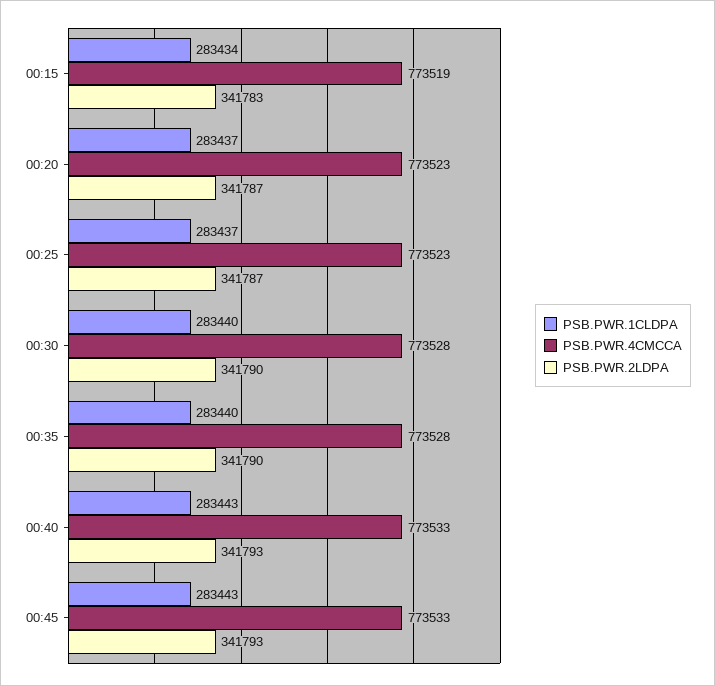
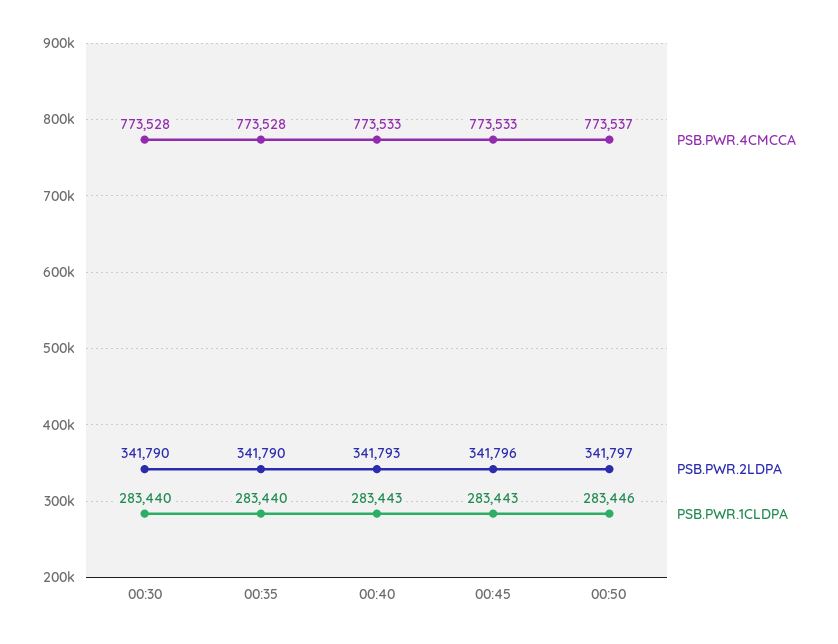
PSB.PWR.1CLDPA, 00:15: 283434 -> none
PSB.PWR.4CMCCA, 00:15: 773519 -> none
PSB.PWR.2LDPA, 00:15: 341783 -> none
PSB.PWR.1CLDPA, 00:20: 283437 -> none
PSB.PWR.4CMCCA, 00:20: 773523 -> none
PSB.PWR.2LDPA, 00:20: 341787 -> none
PSB.PWR.1CLDPA, 00:25: 283437 -> none
PSB.PWR.4CMCCA, 00:25: 773523 -> none
PSB.PWR.2LDPA, 00:25: 341787 -> none
PSB.PWR.2LDPA, 00:45: 341793 -> 341796
PSB.PWR.4CMCCA, 00:50: none -> 773537
PSB.PWR.2LDPA, 00:50: none -> 341797
PSB.PWR.1CLDPA, 00:50: none -> 283446

